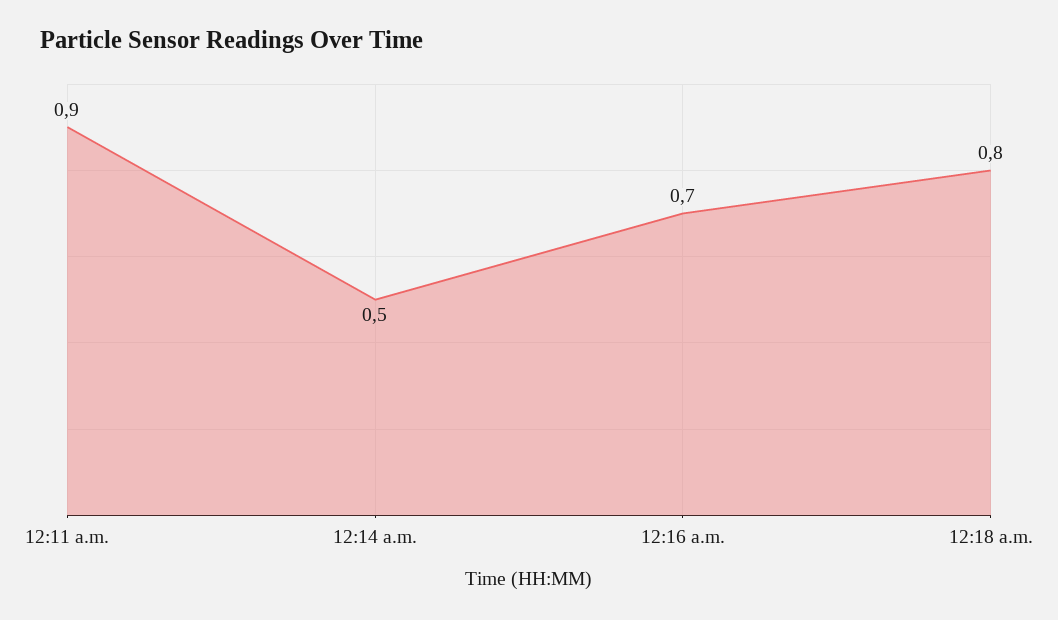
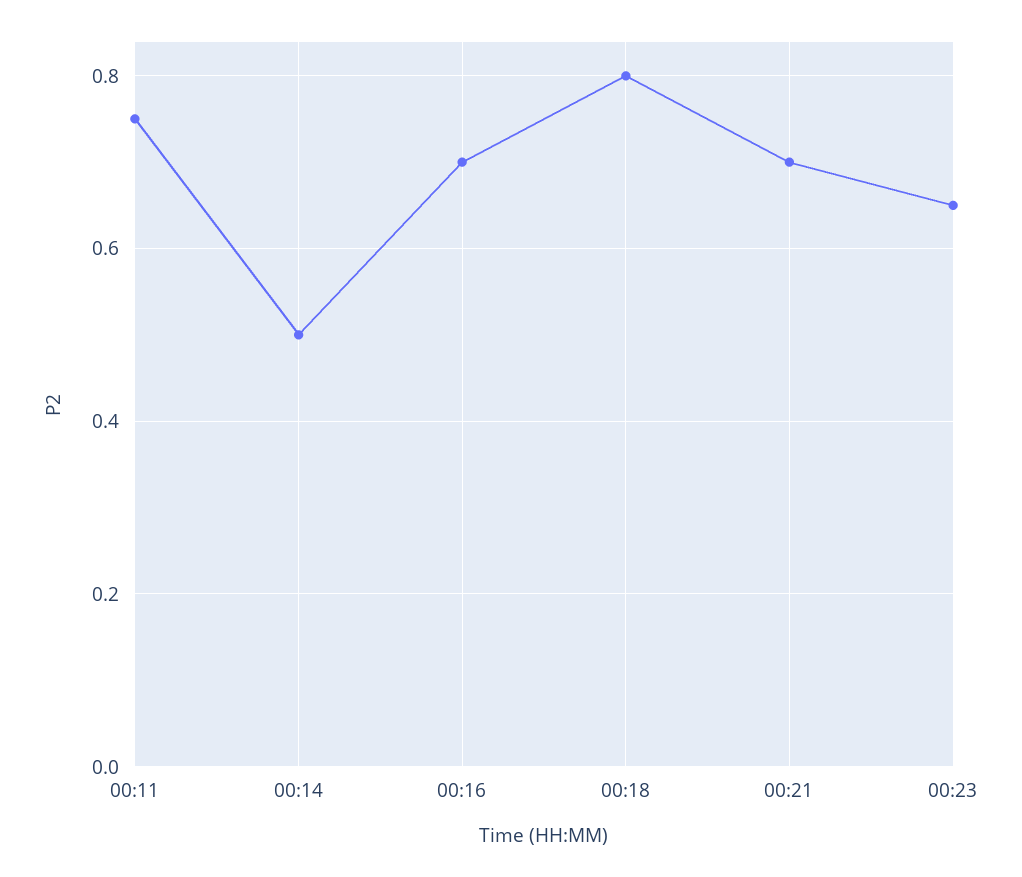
12:11 a.m.: 0.9 -> 0.75
00:21: none -> 0.7
00:23: none -> 0.65

